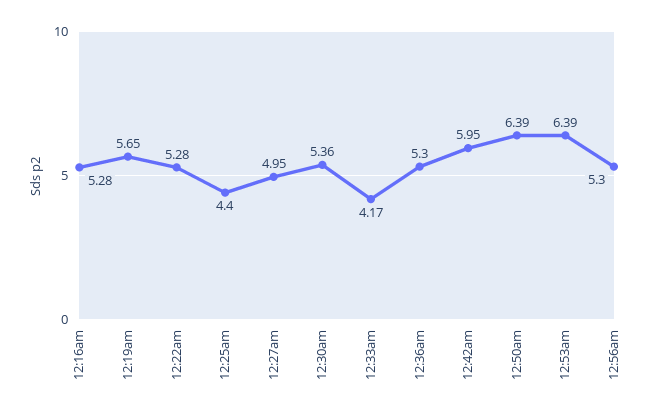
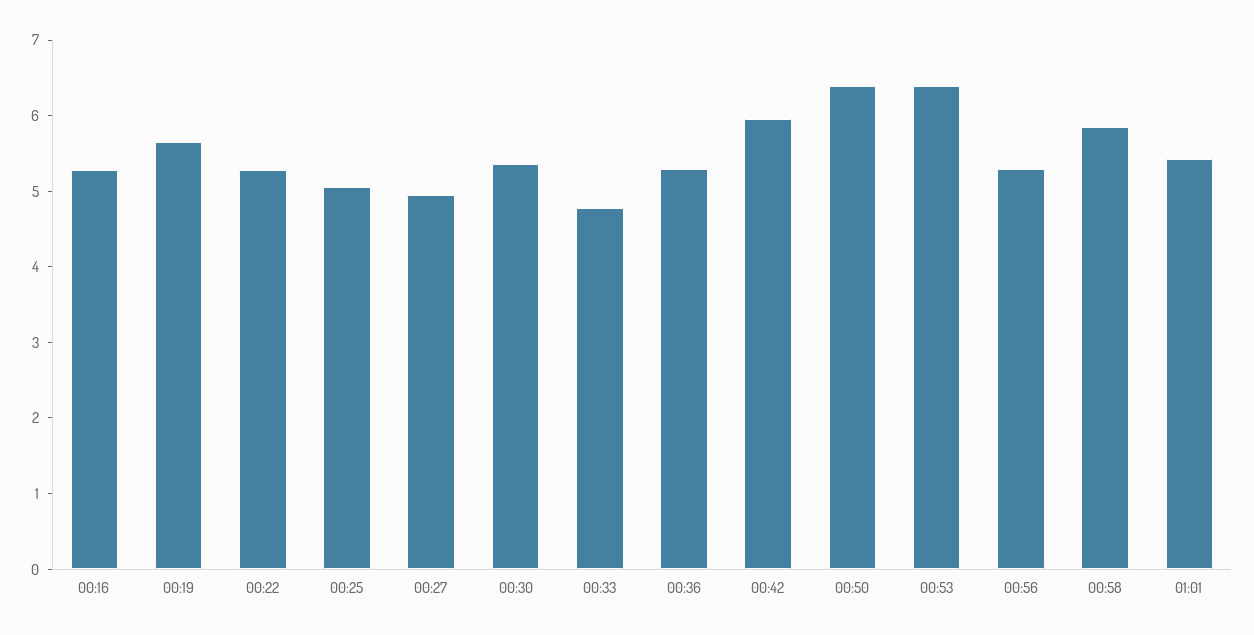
12:25am: 4.4 -> 5
12:33am: 4.17 -> 4.8
00:58: none -> 5.8
01:01: none -> 5.4

